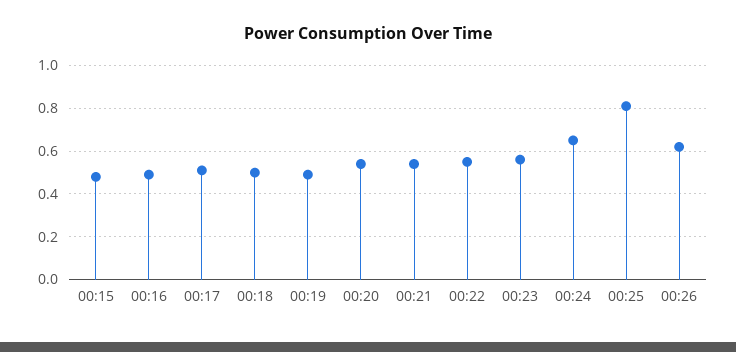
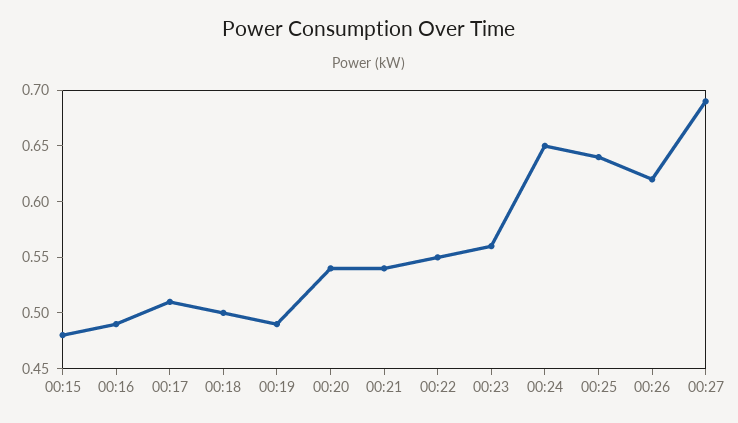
00:25: 0.8 -> 0.64
00:27: none -> 0.69

